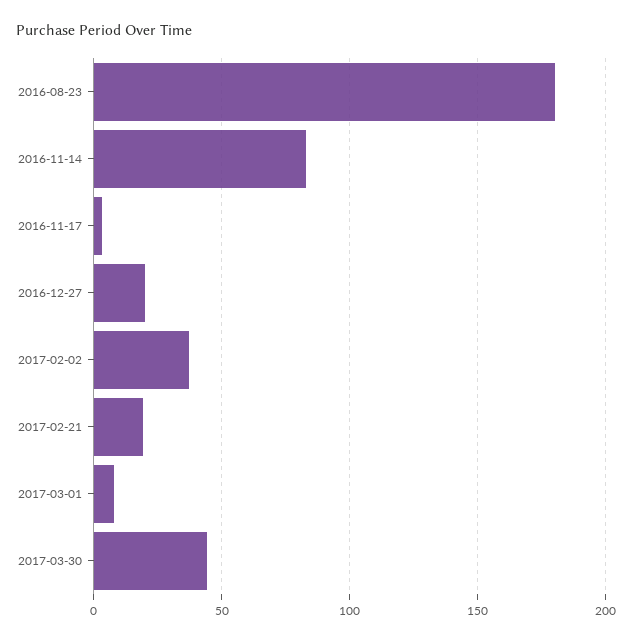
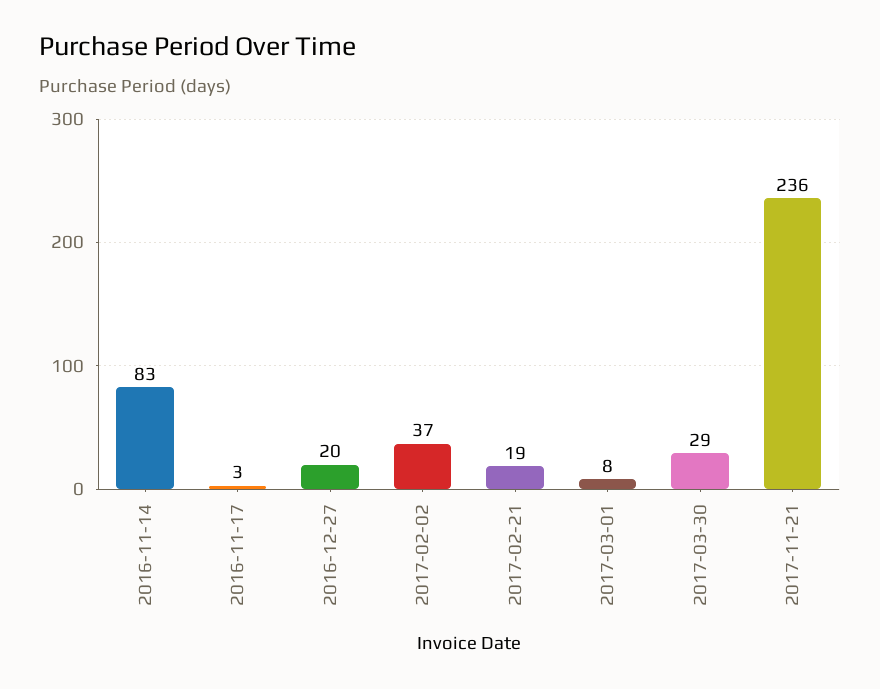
2016-08-23: 180 -> none
2017-03-30: 45 -> 29
2017-11-21: none -> 236

